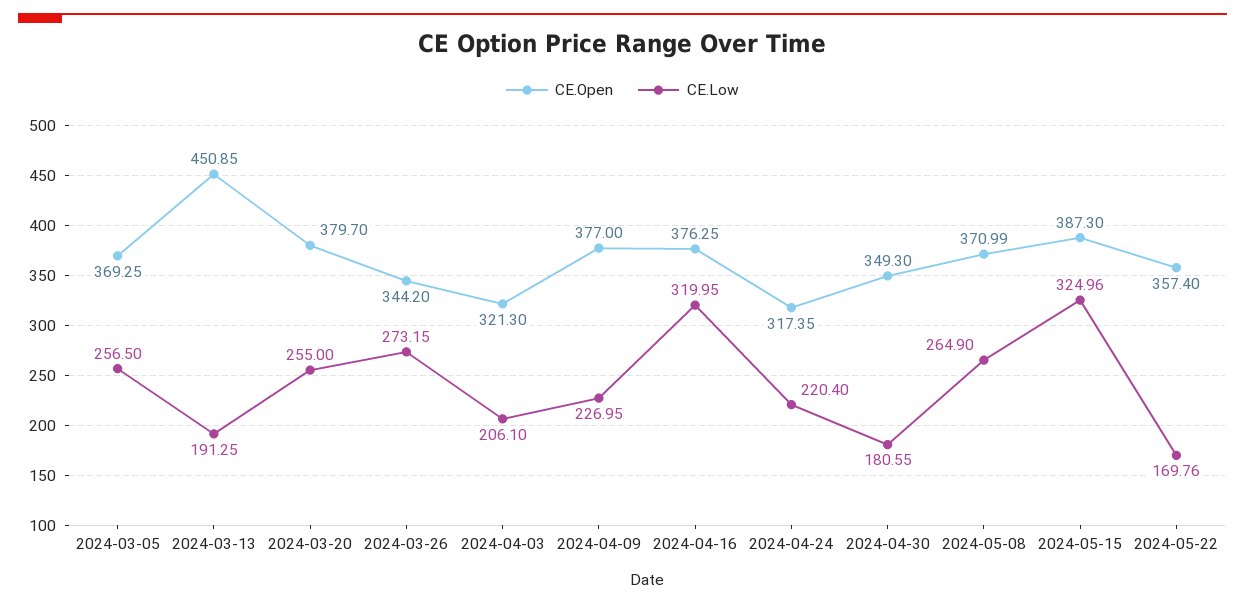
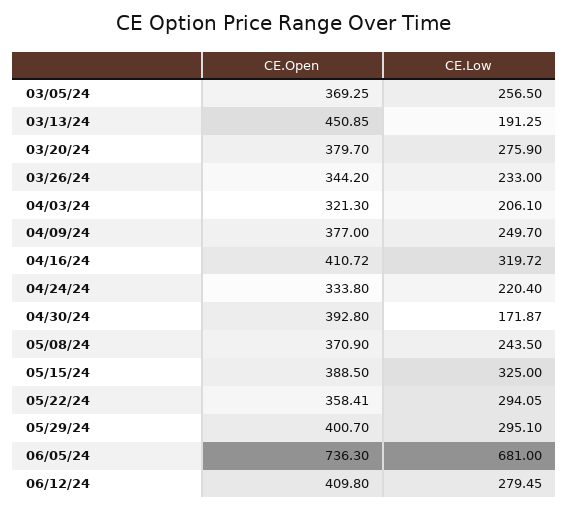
CE.Low, 2024-03-20: 255 -> 275.9
CE.Low, 2024-03-26: 273.15 -> 233
CE.Low, 2024-04-09: 226.95 -> 249.7
CE.Open, 2024-04-16: 376.25 -> 410.72
CE.Low, 2024-04-16: 319.95 -> 319.72
CE.Open, 2024-04-24: 317.35 -> 333.8
CE.Open, 2024-04-30: 349.3 -> 392.8
CE.Low, 2024-04-30: 180.55 -> 171.87
CE.Open, 2024-05-08: 370.99 -> 370.9
CE.Low, 2024-05-08: 264.9 -> 243.5
CE.Open, 2024-05-15: 387.3 -> 388.5
CE.Low, 2024-05-15: 324.96 -> 325
CE.Open, 2024-05-22: 357.4 -> 358.41
CE.Low, 2024-05-22: 169.76 -> 294.05
CE.Open, 05/29/24: none -> 400.7
CE.Low, 05/29/24: none -> 295.1
CE.Open, 06/05/24: none -> 736.3
CE.Low, 06/05/24: none -> 681
CE.Open, 06/12/24: none -> 409.8
CE.Low, 06/12/24: none -> 279.45

